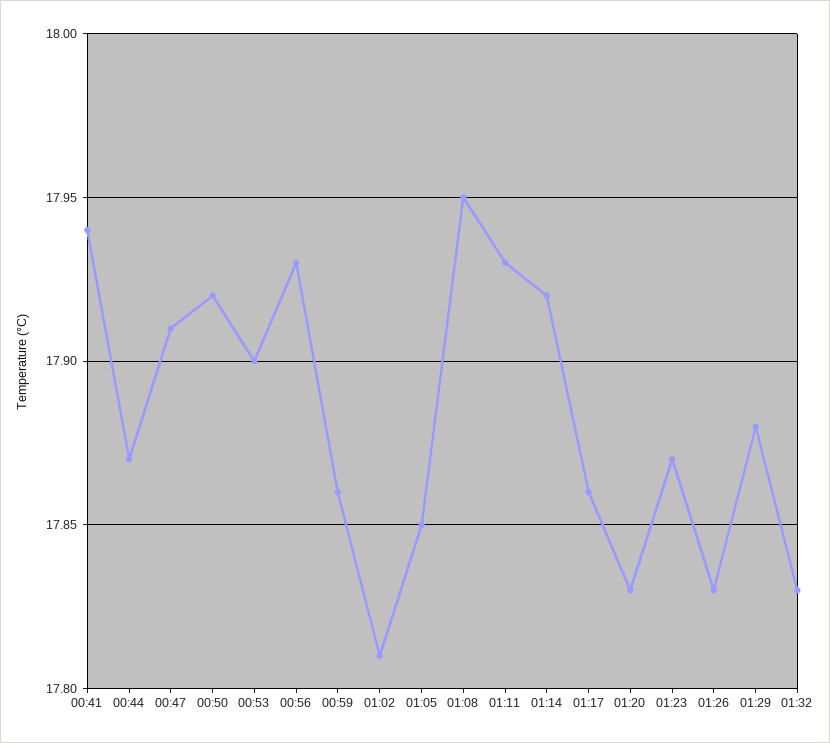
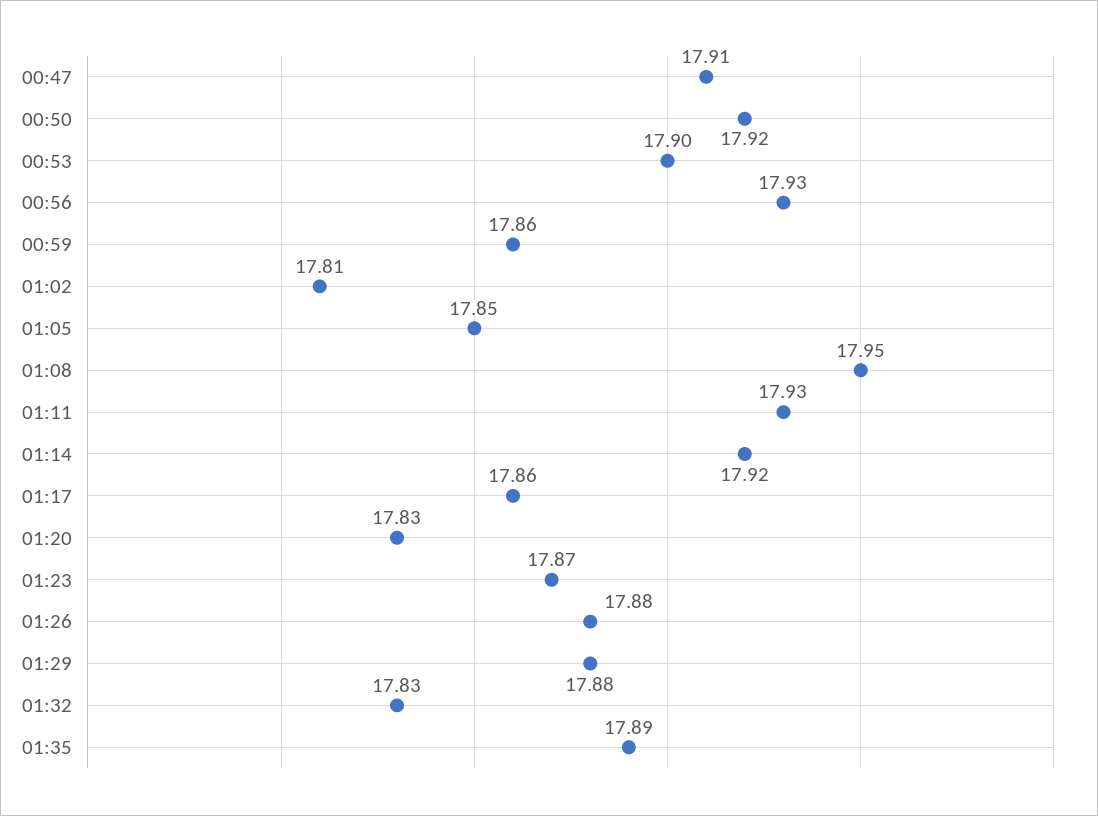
00:41: 17.94 -> none
00:44: 17.87 -> none
01:26: 17.83 -> 17.88
01:35: none -> 17.89

